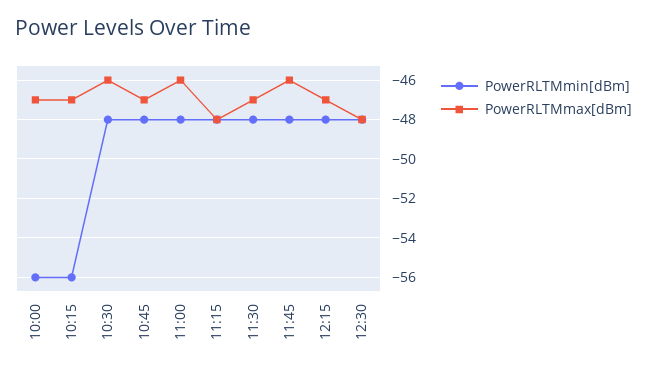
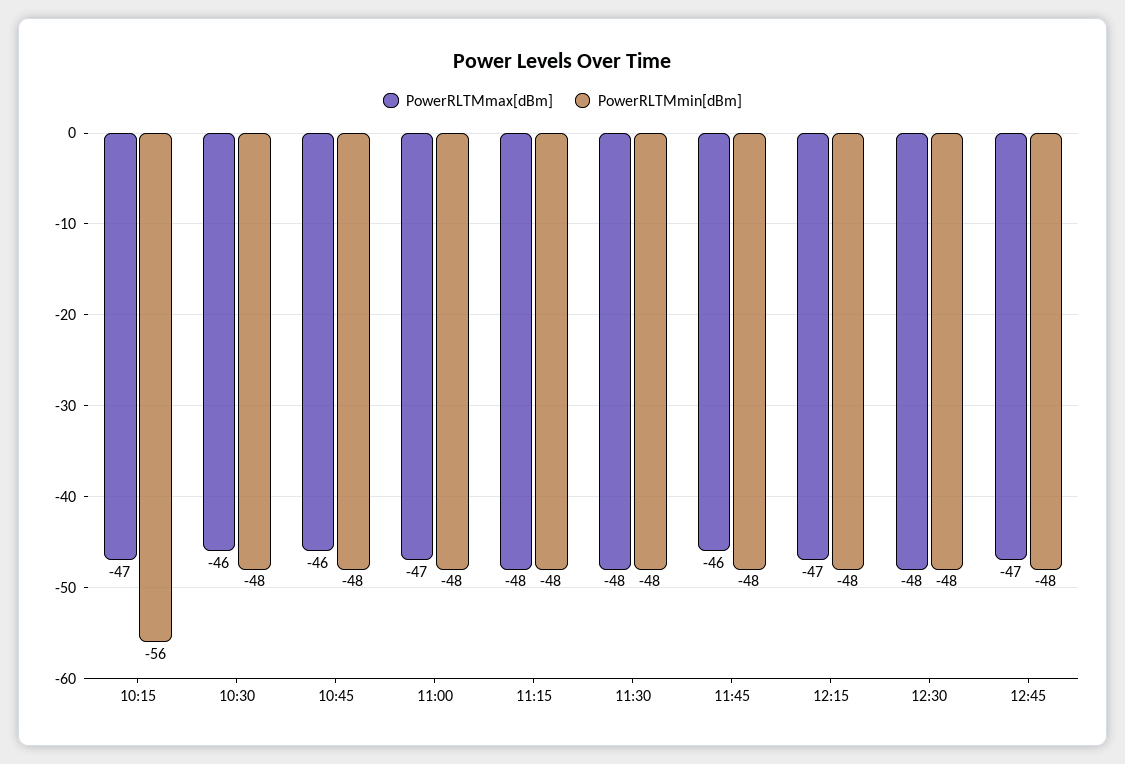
PowerRLTMmin[dBm], 10:00: -56 -> none
PowerRLTMmax[dBm], 10:00: -47 -> none
PowerRLTMmax[dBm], 10:45: -47 -> -46
PowerRLTMmax[dBm], 11:00: -46 -> -47
PowerRLTMmax[dBm], 11:30: -47 -> -48
PowerRLTMmax[dBm], 12:45: none -> -47
PowerRLTMmin[dBm], 12:45: none -> -48

